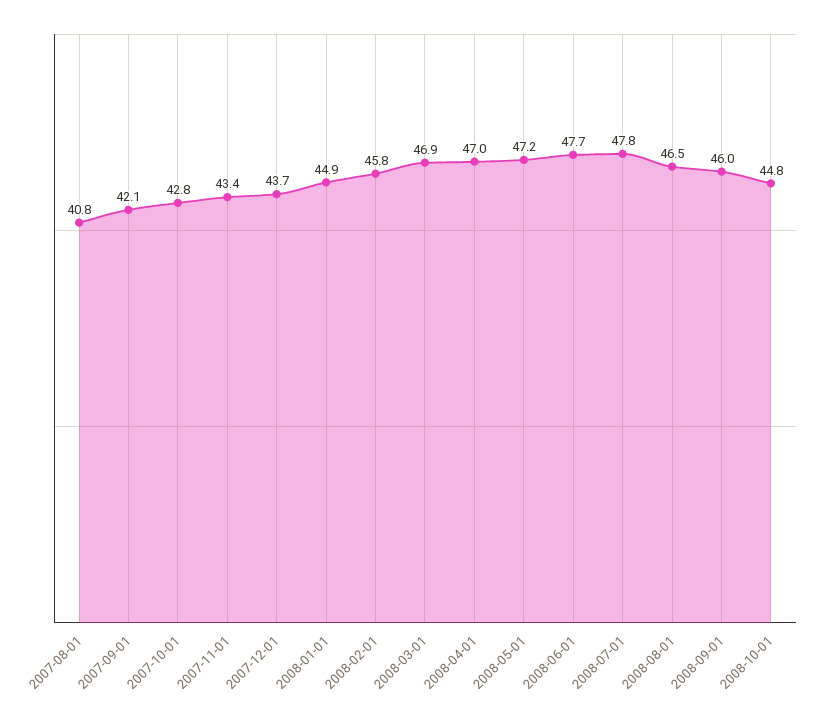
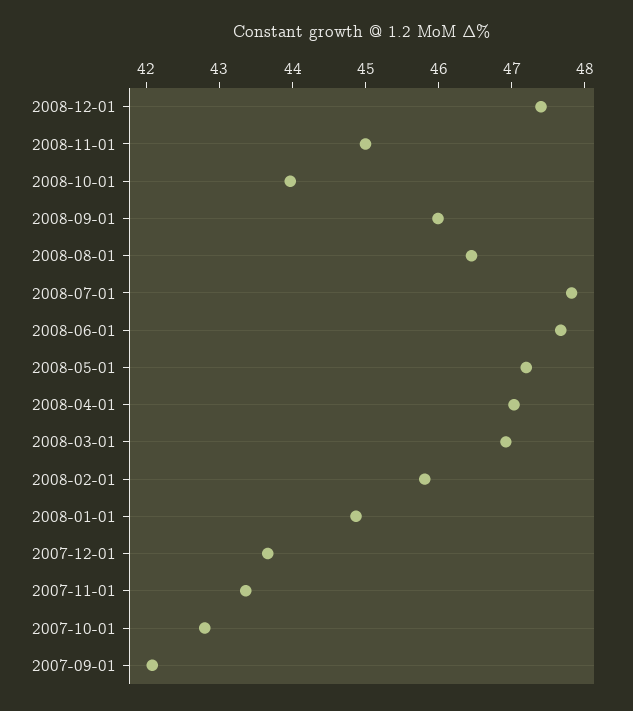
2007-08-01: 40.8 -> none
2008-10-01: 44.8 -> 44
2008-12-01: none -> 47.4
2008-11-01: none -> 45

